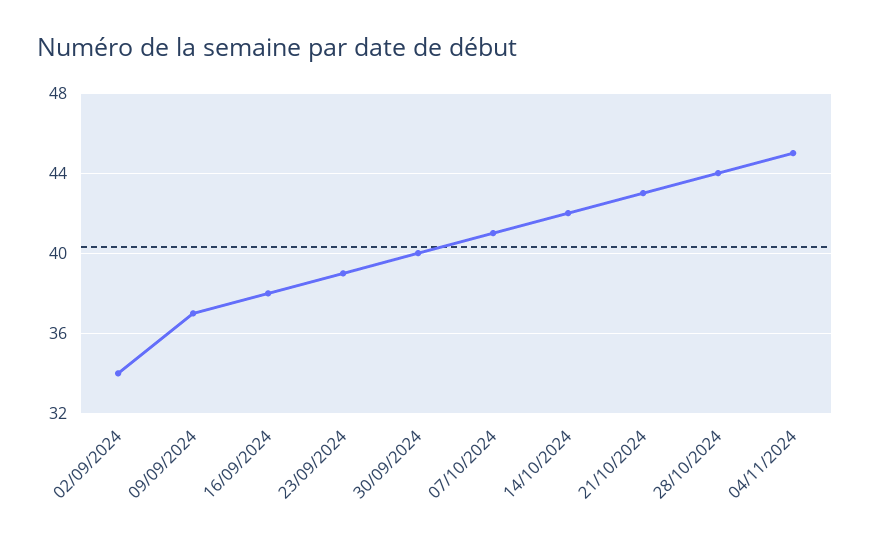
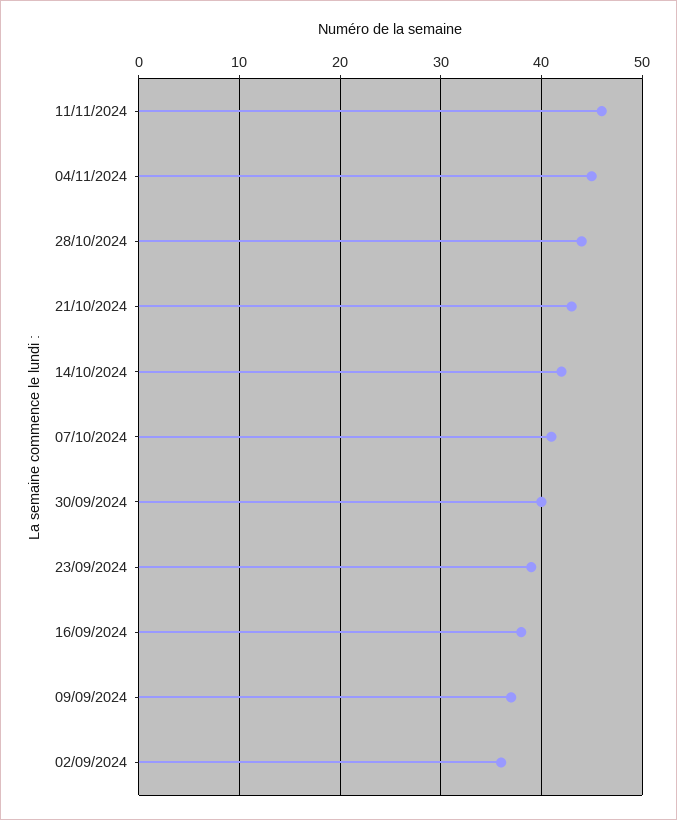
02/09/2024: 34 -> 36
11/11/2024: none -> 46

